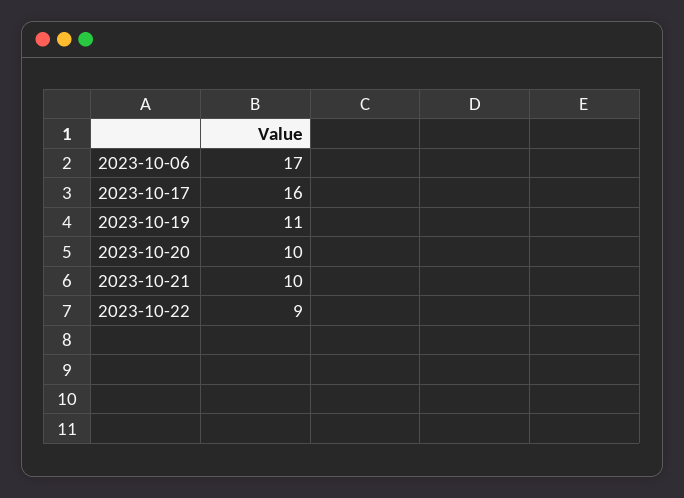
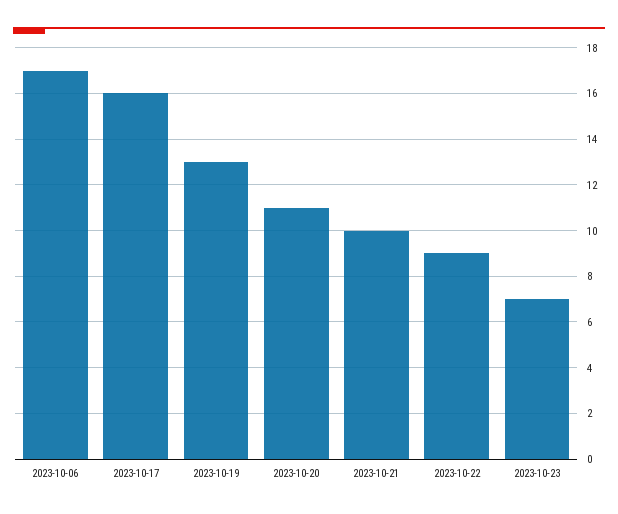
2023-10-19: 11 -> 13
2023-10-20: 10 -> 11
2023-10-23: none -> 7

